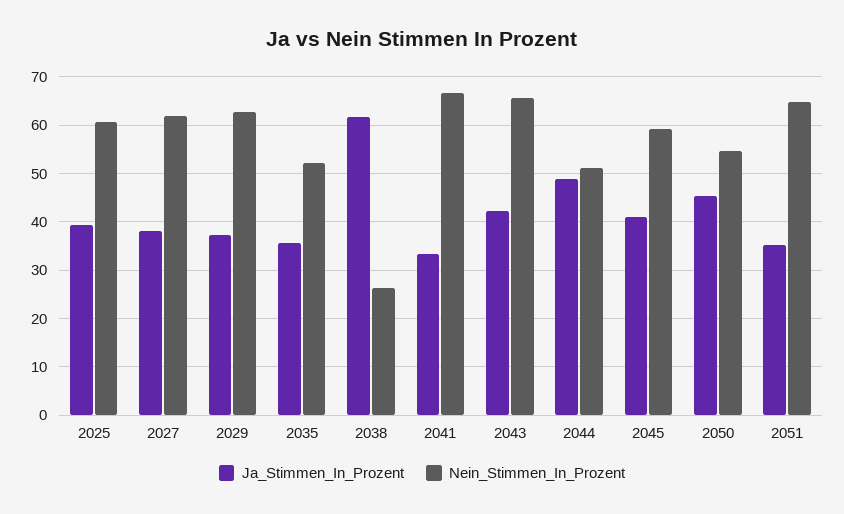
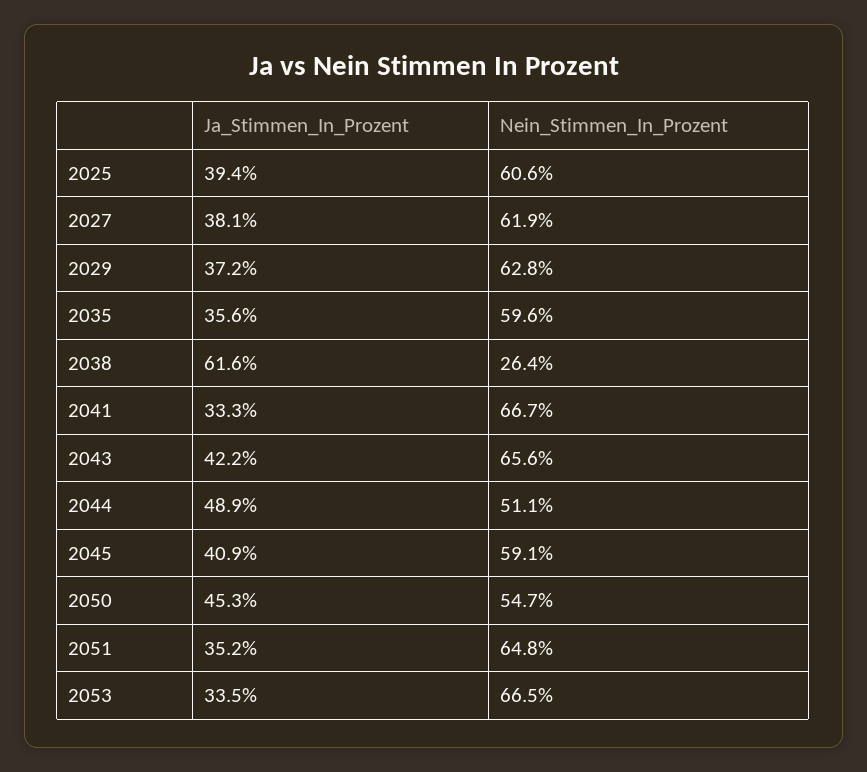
Nein_Stimmen_In_Prozent, 2035: 52 -> 59.6
Ja_Stimmen_In_Prozent, 2053: none -> 33.5
Nein_Stimmen_In_Prozent, 2053: none -> 66.5

